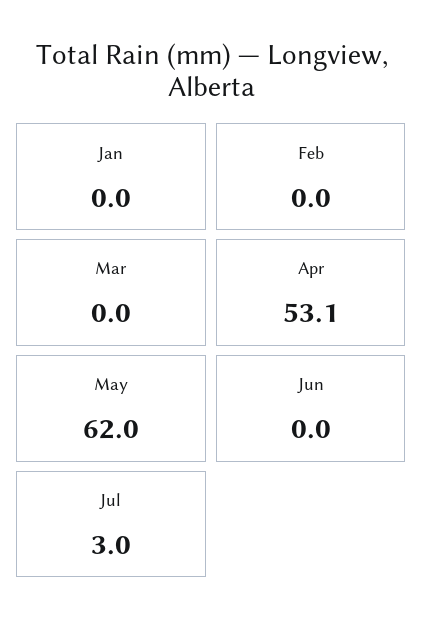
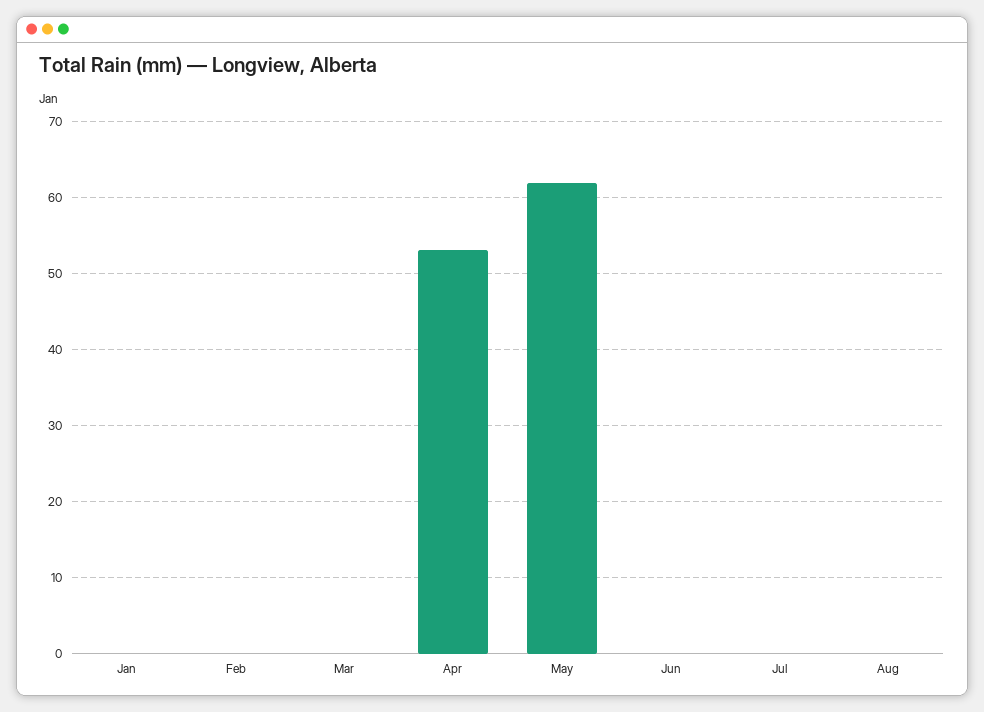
Jul: 3 -> 0
Aug: none -> 0

